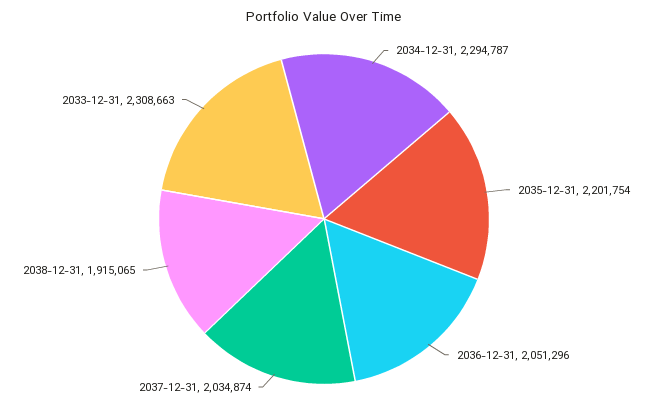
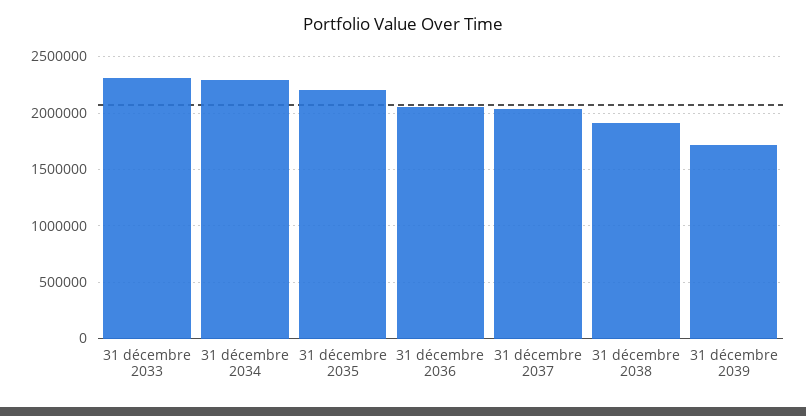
31 décembre 2039: none -> 1700000

